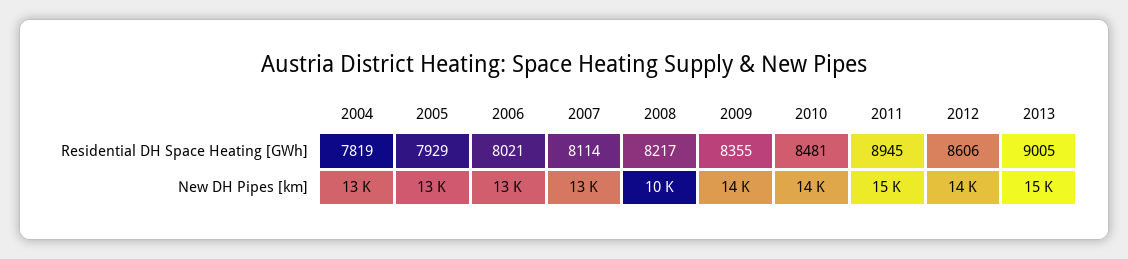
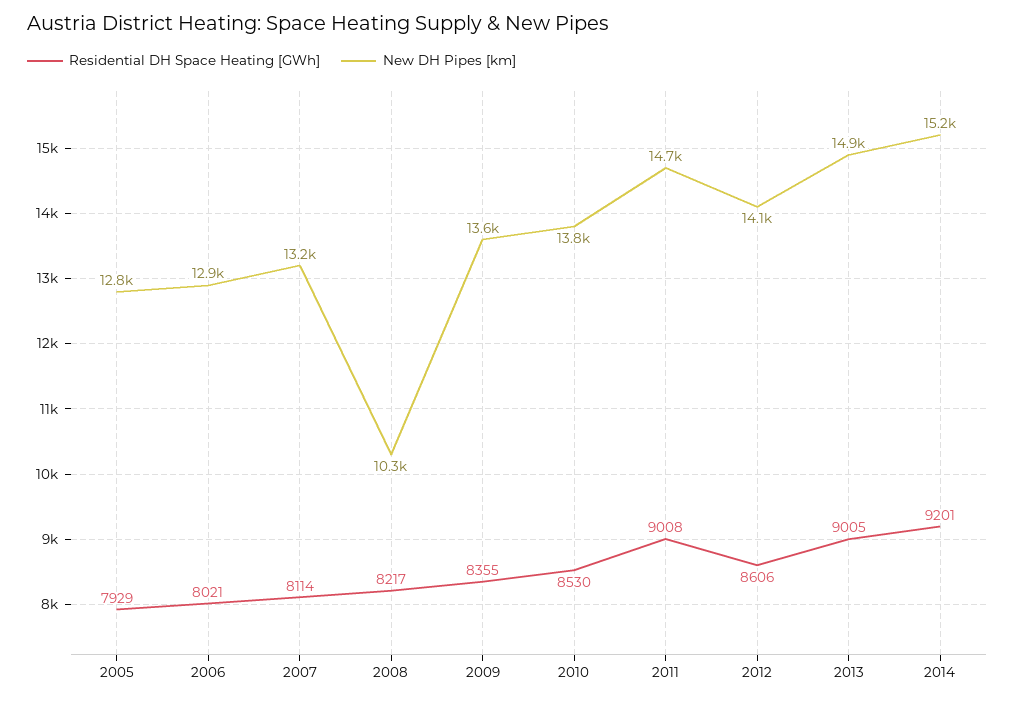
Residential DH Space Heating [GWh], 2004: 7819 -> none
Residential DH Space Heating [GWh], 2010: 8481 -> 8530
Residential DH Space Heating [GWh], 2011: 8945 -> 9008
New DH Pipes [km], 2004: 13000 -> none
Residential DH Space Heating [GWh], 2014: none -> 9201
New DH Pipes [km], 2014: none -> 15200

